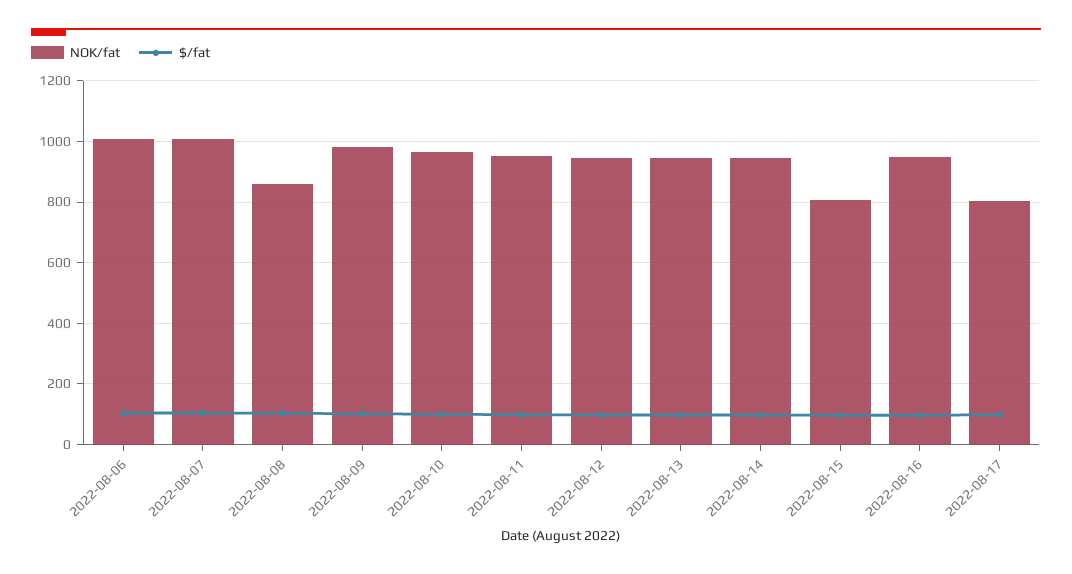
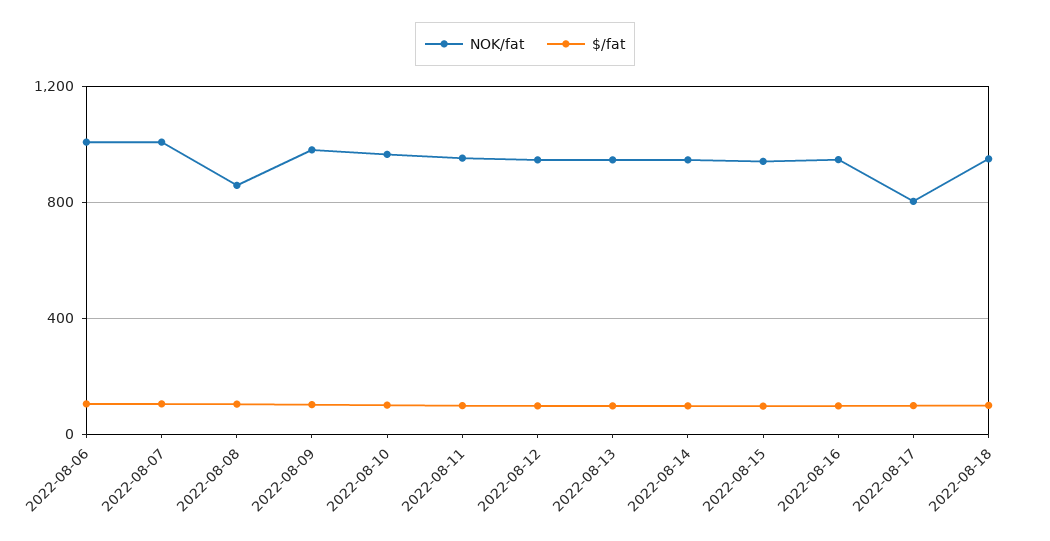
NOK/fat, 2022-08-15: 800 -> 950
NOK/fat, 2022-08-18: none -> 950
$/fat, 2022-08-18: none -> 100

